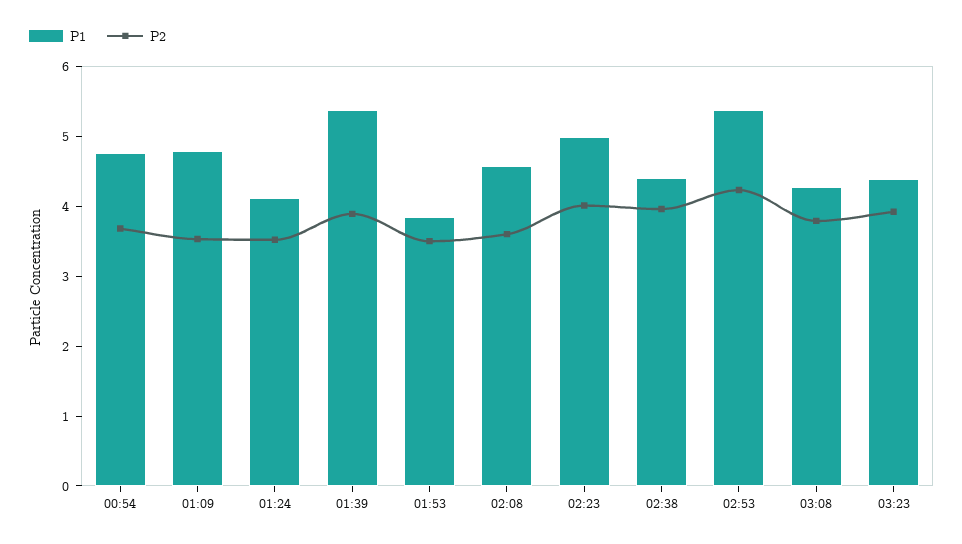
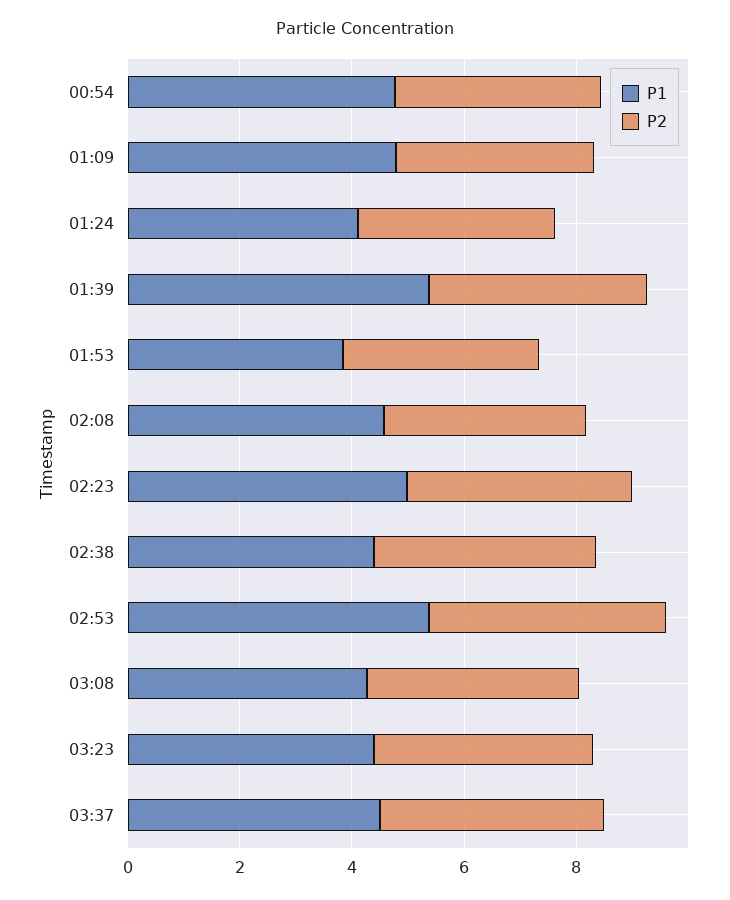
P1, 03:37: none -> 4.5
P2, 03:37: none -> 4

